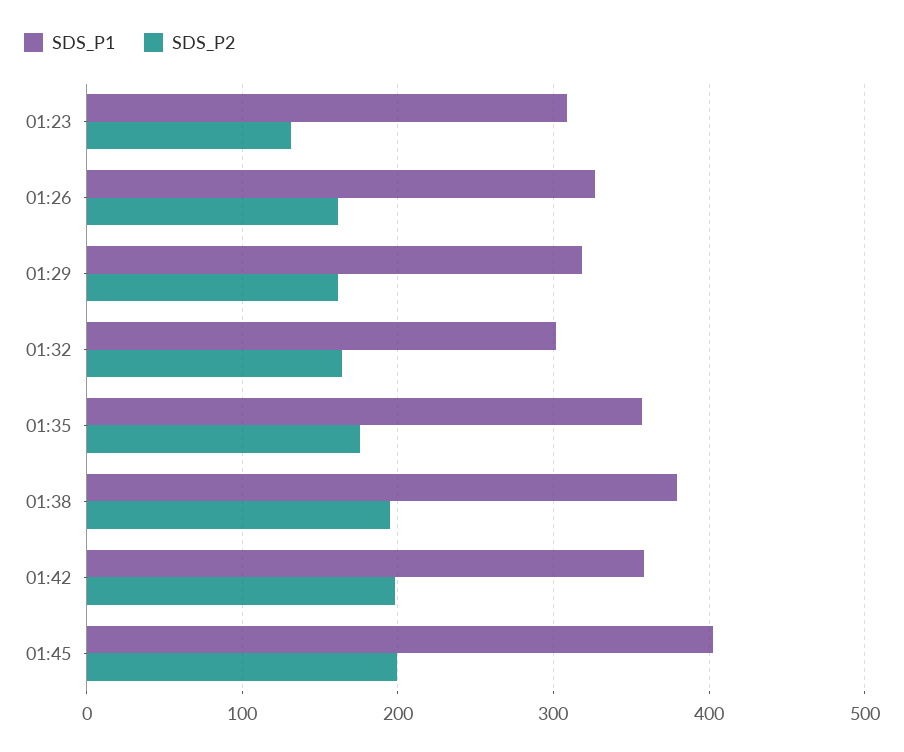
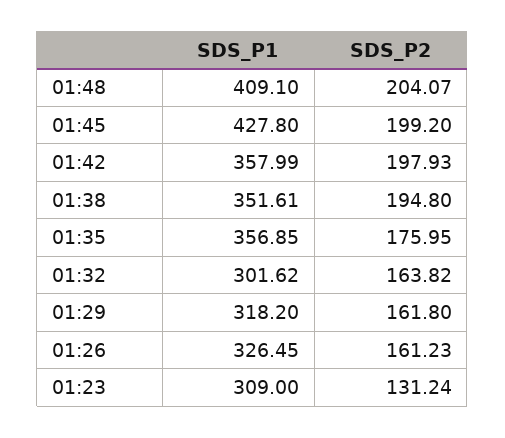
SDS_P1, 01:38: 380 -> 351.61
SDS_P1, 01:45: 400 -> 427.8
SDS_P1, 01:48: none -> 409.1
SDS_P2, 01:48: none -> 204.07

